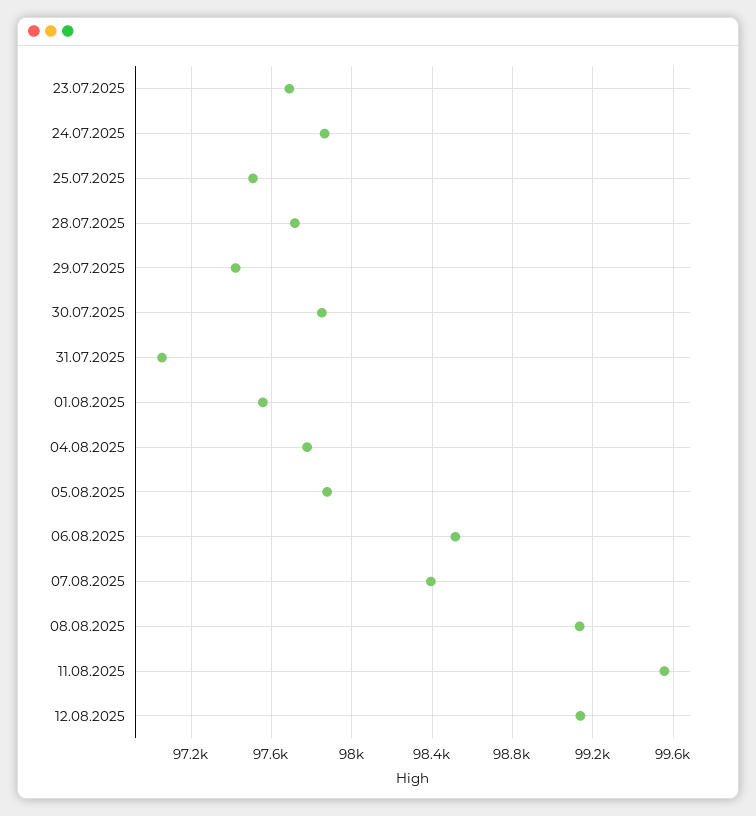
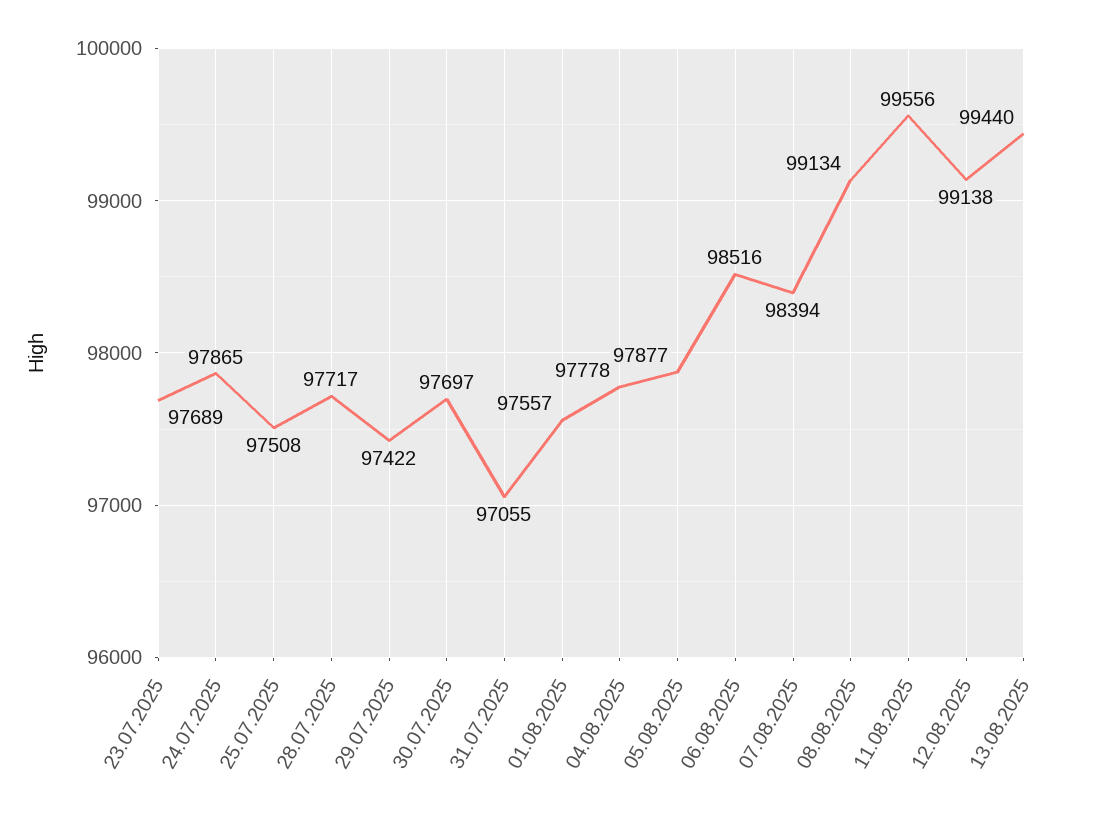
30.07.2025: 97850 -> 97697
13.08.2025: none -> 99440

